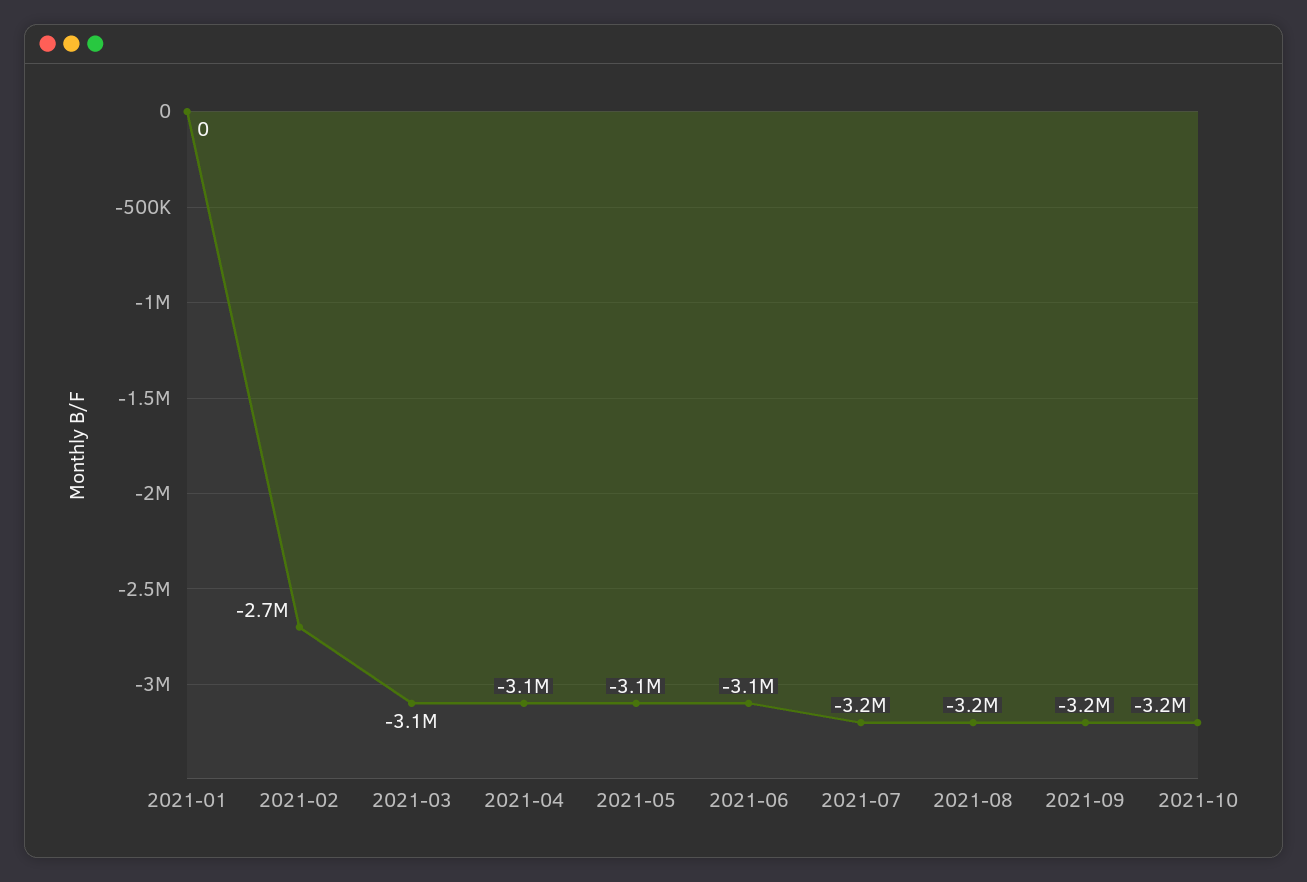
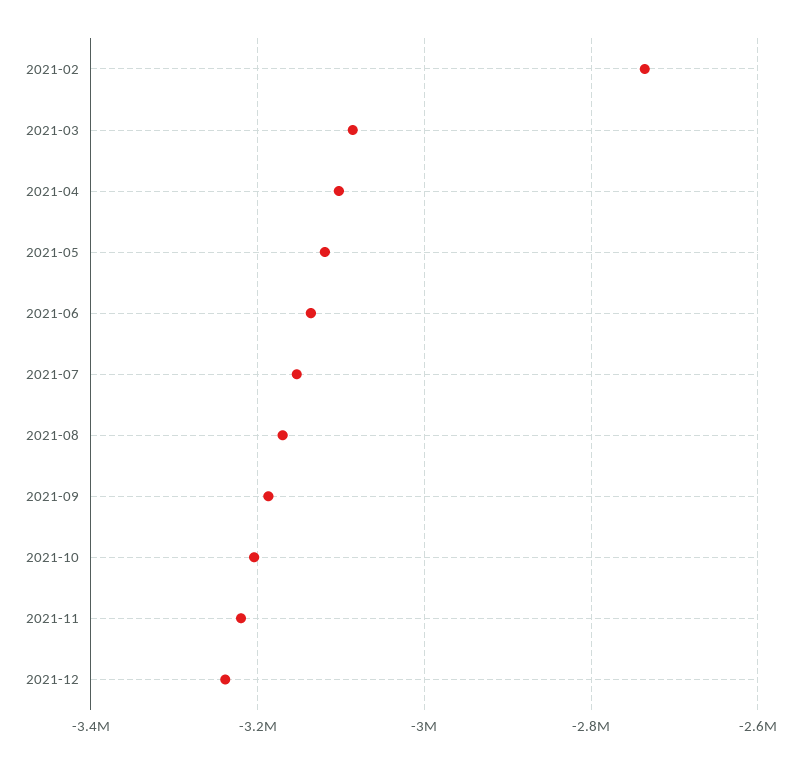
2021-01: 0 -> none
2021-11: none -> -3220000
2021-12: none -> -3240000

